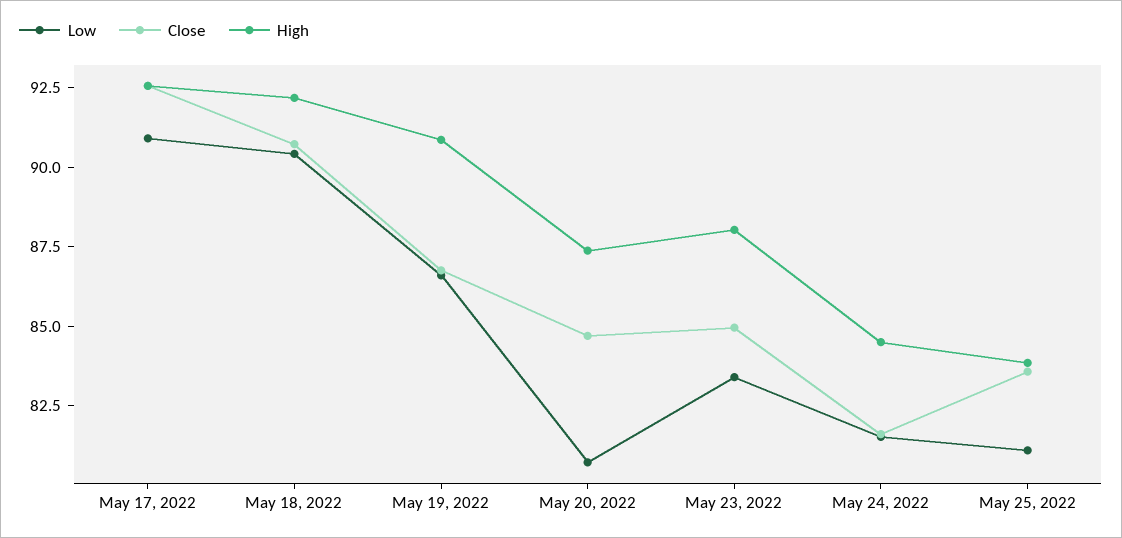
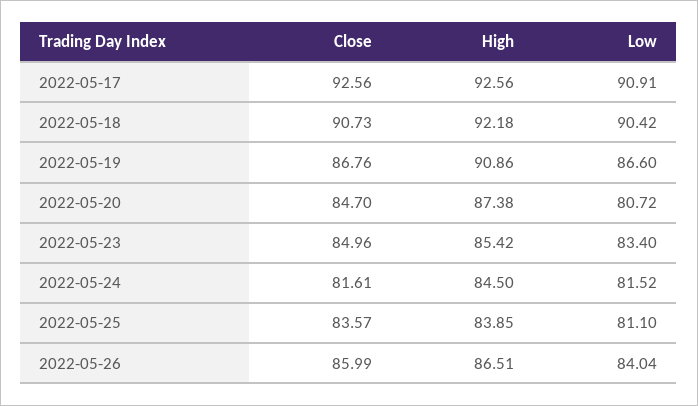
High, May 23, 2022: 88 -> 85.42
Close, 2022-05-26: none -> 85.99
High, 2022-05-26: none -> 86.51
Low, 2022-05-26: none -> 84.04

